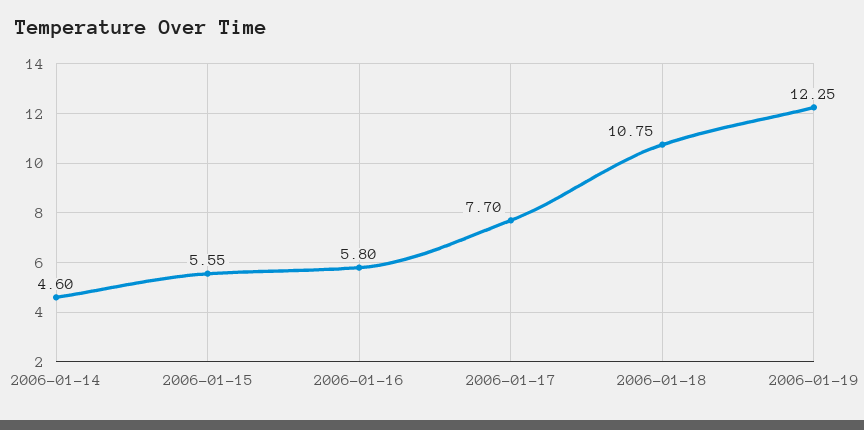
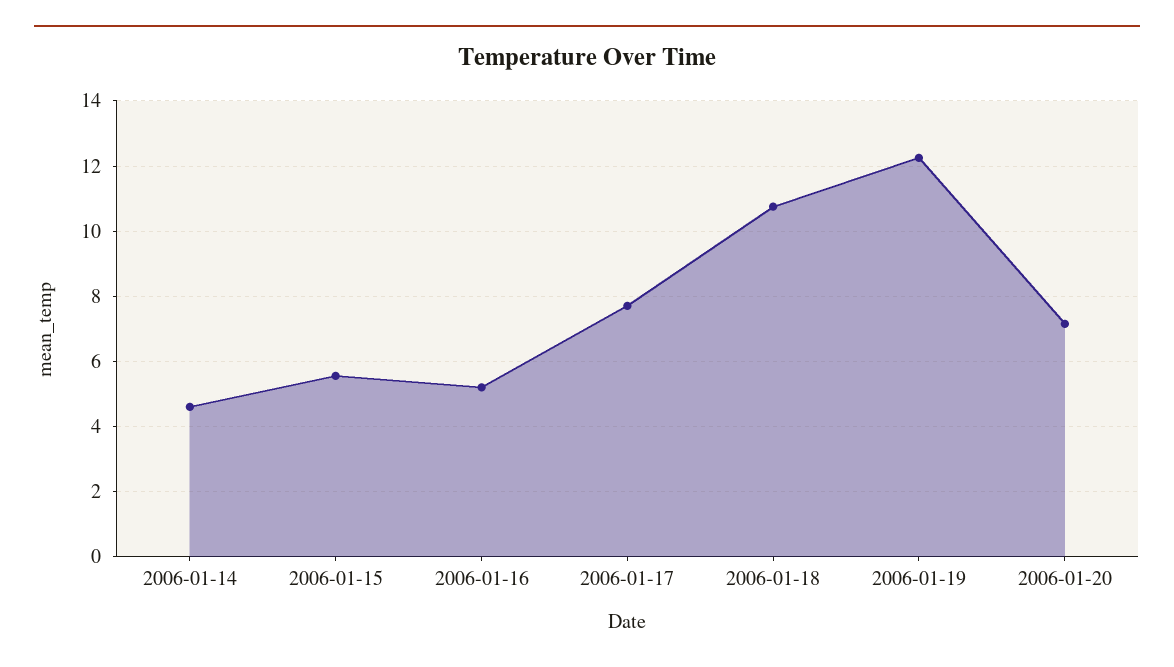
2006-01-16: 5.8 -> 5.2
2006-01-20: none -> 7.2

